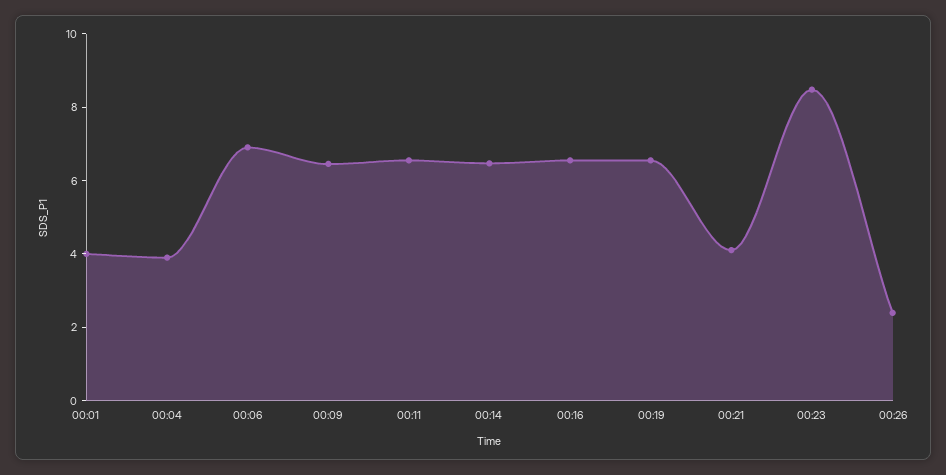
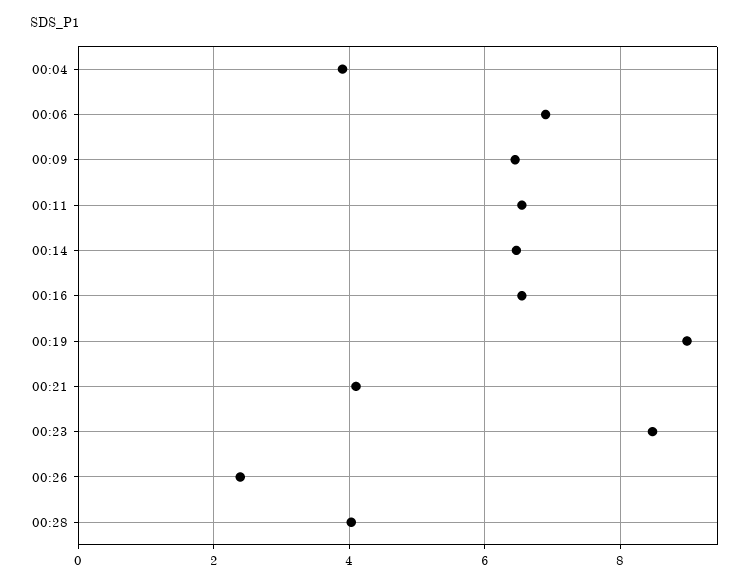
00:01: 4 -> none
00:19: 6.5 -> 9
00:28: none -> 4

